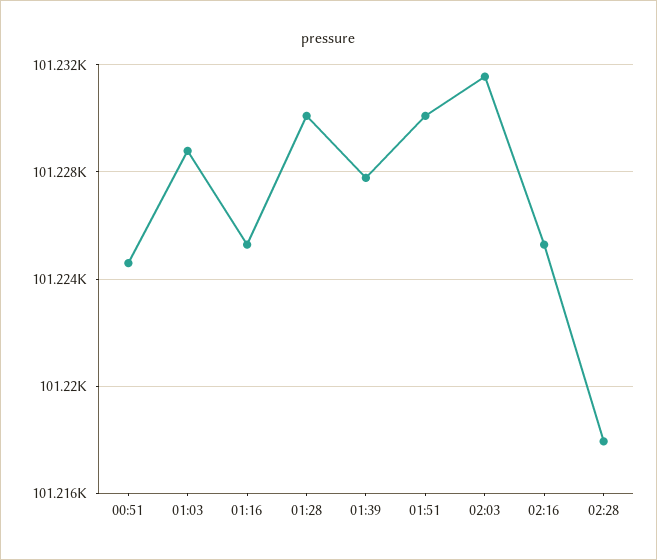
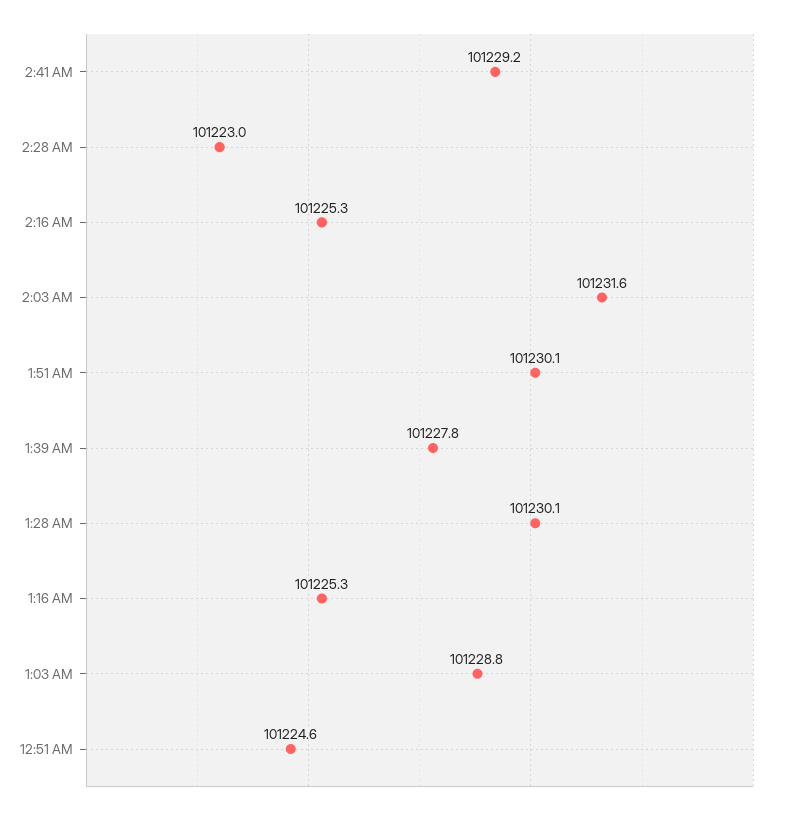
02:28: 101218 -> 101223
2:41 AM: none -> 101229.2

